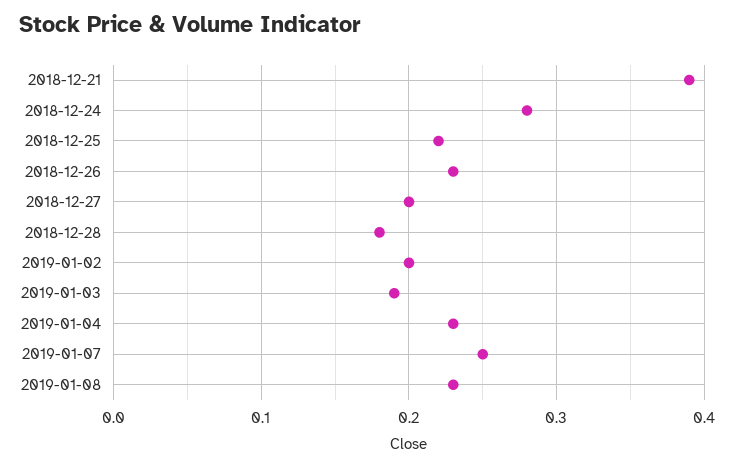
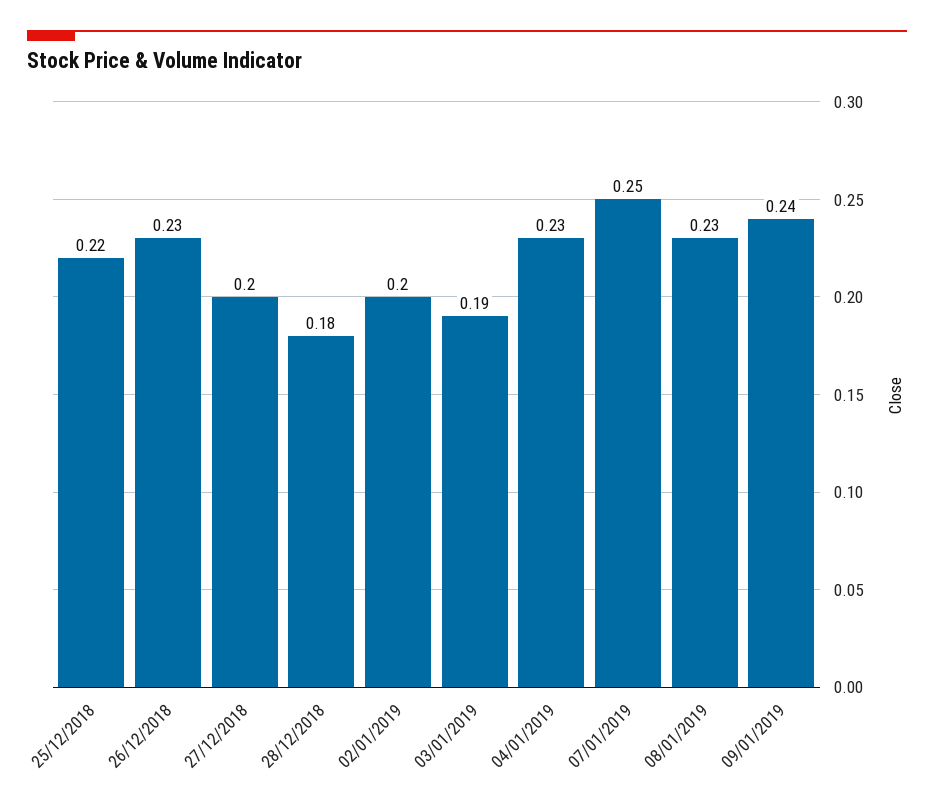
2018-12-21: 0.39 -> none
2018-12-24: 0.28 -> none
09/01/2019: none -> 0.24

